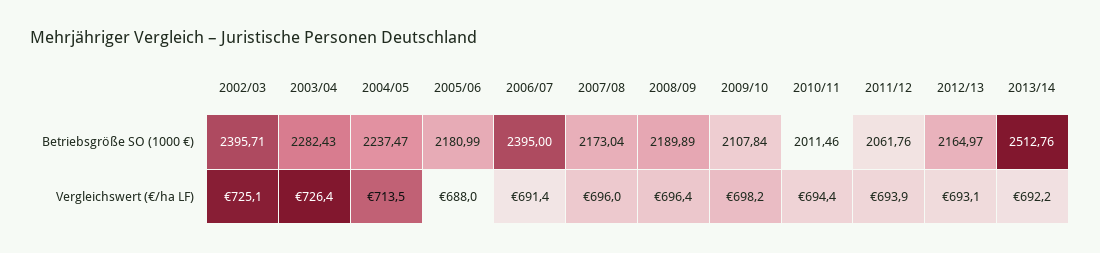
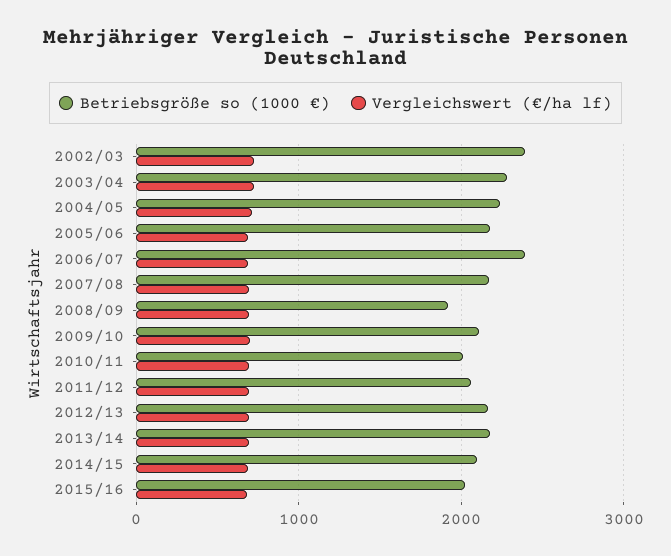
Betriebsgröße SO (1000 €), 2008/09: 2189.89 -> 1900
Betriebsgröße SO (1000 €), 2013/14: 2512.76 -> 2200
Betriebsgröße SO (1000 €), 2014/15: none -> 2100
Vergleichswert (€/ha LF), 2014/15: none -> 700
Betriebsgröße SO (1000 €), 2015/16: none -> 2000
Vergleichswert (€/ha LF), 2015/16: none -> 700

